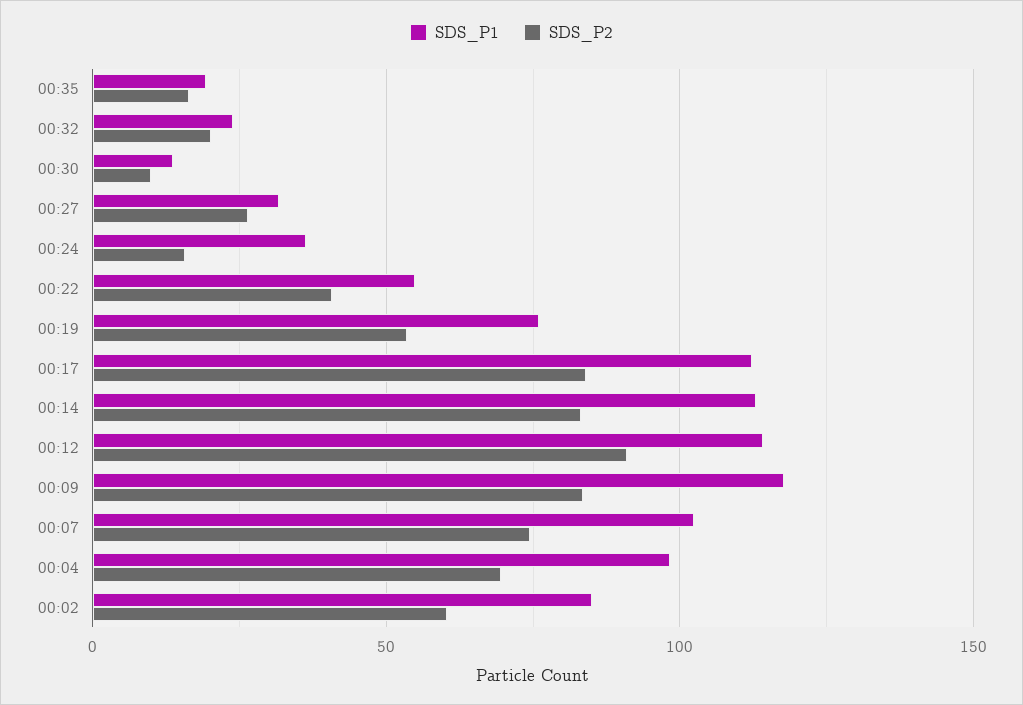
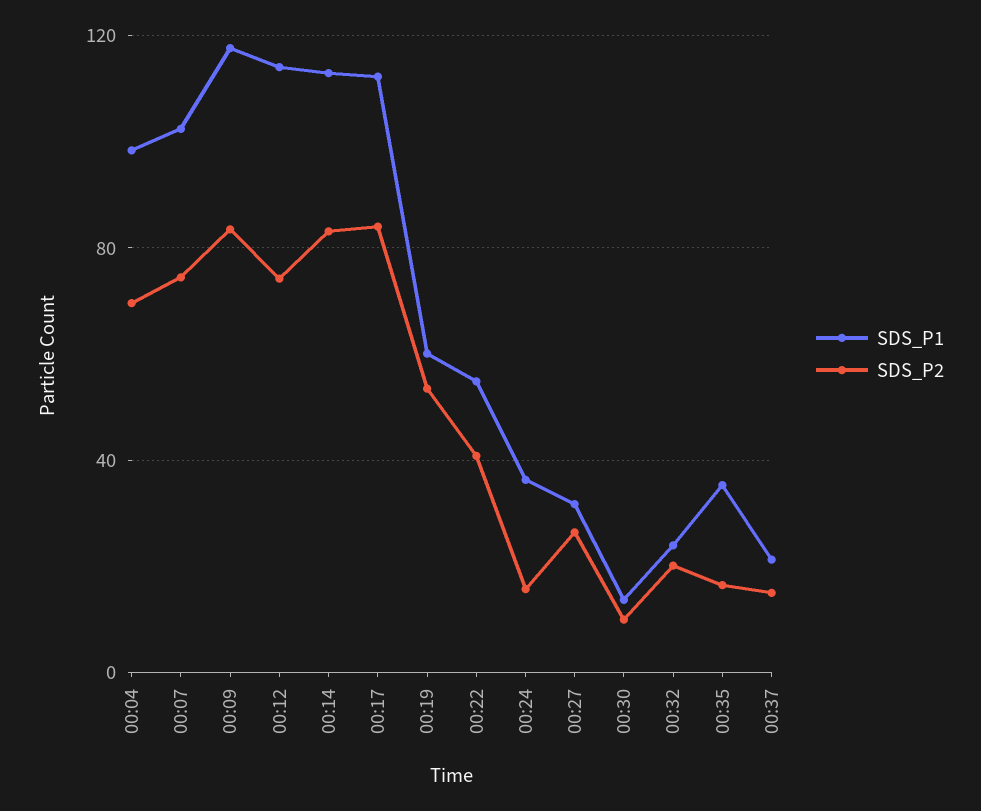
SDS_P1, 00:35: 20 -> 35
SDS_P1, 00:19: 75 -> 60
SDS_P2, 00:12: 90 -> 75
SDS_P1, 00:02: 85 -> none
SDS_P2, 00:02: 60 -> none
SDS_P1, 00:37: none -> 20
SDS_P2, 00:37: none -> 15

